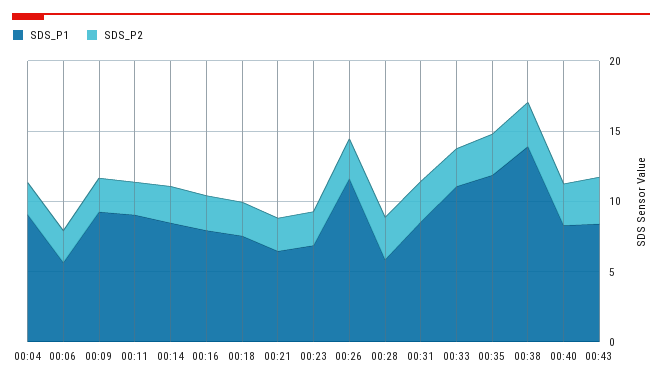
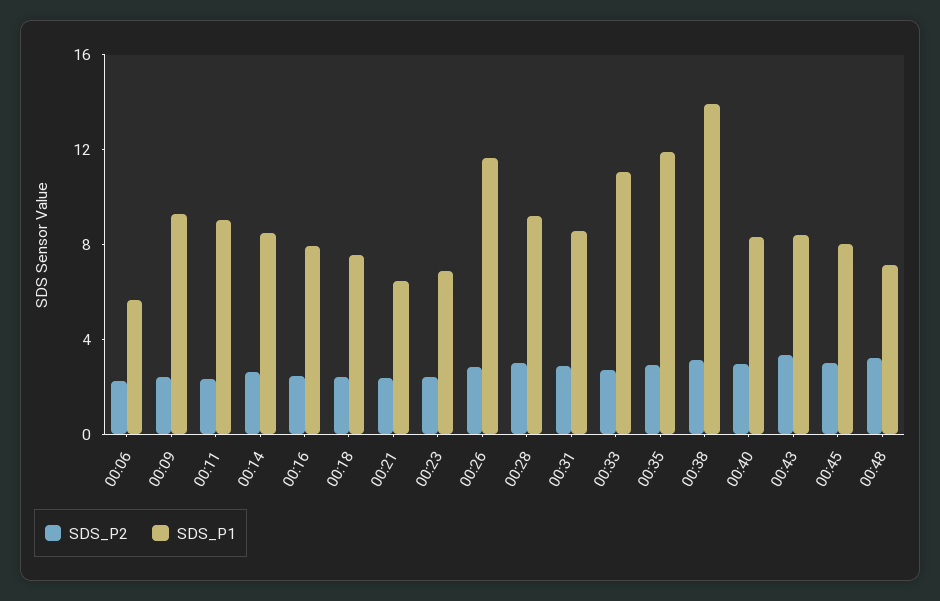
SDS_P1, 00:04: 9 -> none
SDS_P2, 00:04: 2 -> none
SDS_P1, 00:28: 6 -> 9
SDS_P2, 00:45: none -> 3
SDS_P1, 00:45: none -> 8
SDS_P2, 00:48: none -> 3
SDS_P1, 00:48: none -> 7

